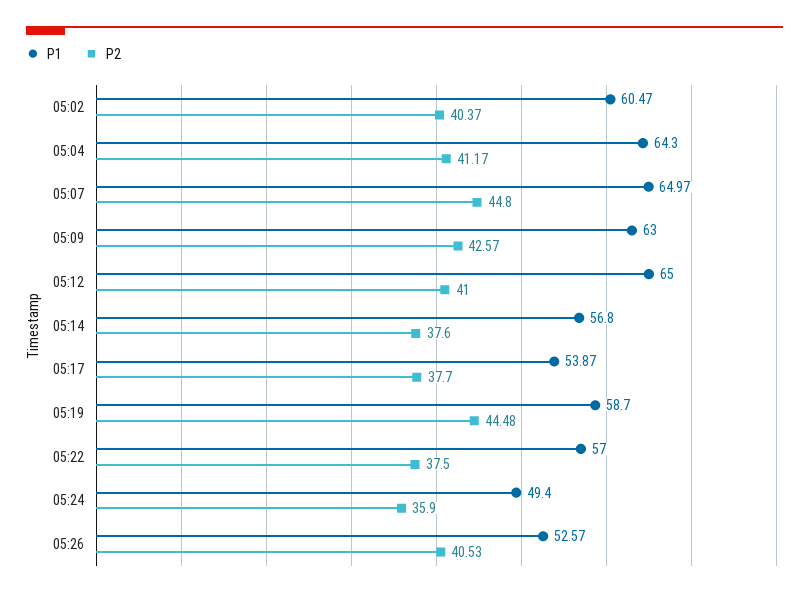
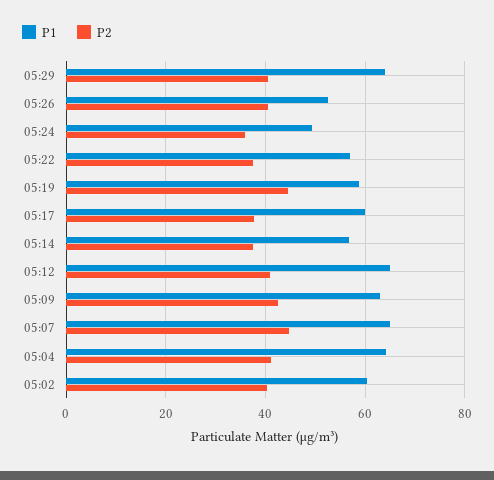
P1, 05:17: 53.87 -> 60
P1, 05:29: none -> 64
P2, 05:29: none -> 40

